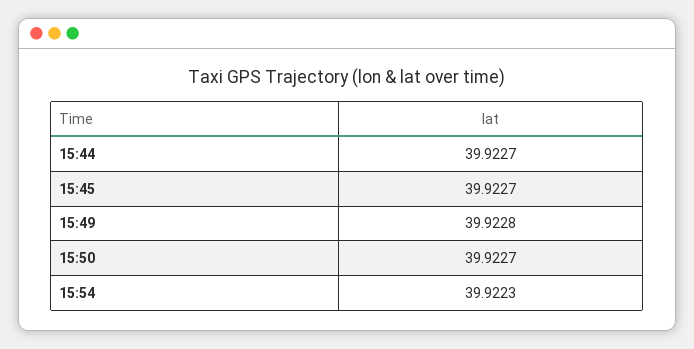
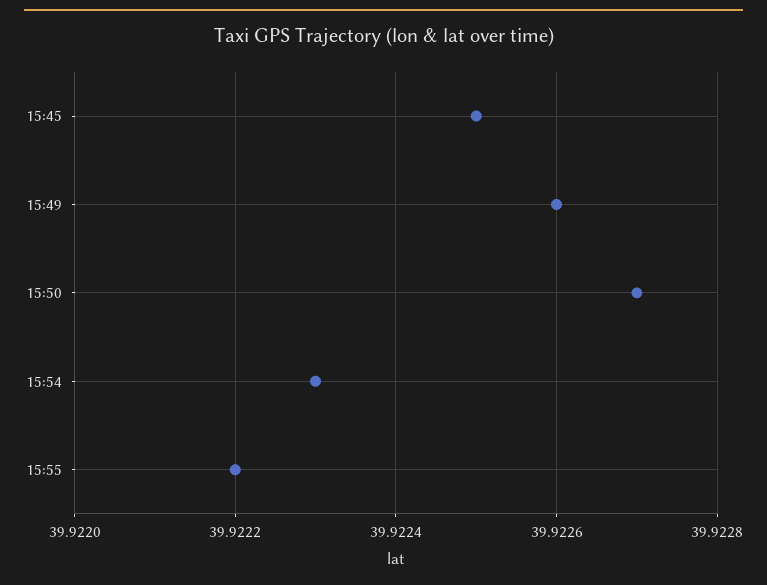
15:44: 39.9227 -> none
15:45: 39.9227 -> 39.9225
15:49: 39.9228 -> 39.9226
15:55: none -> 39.9222

